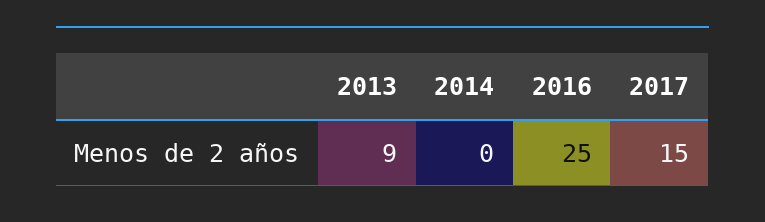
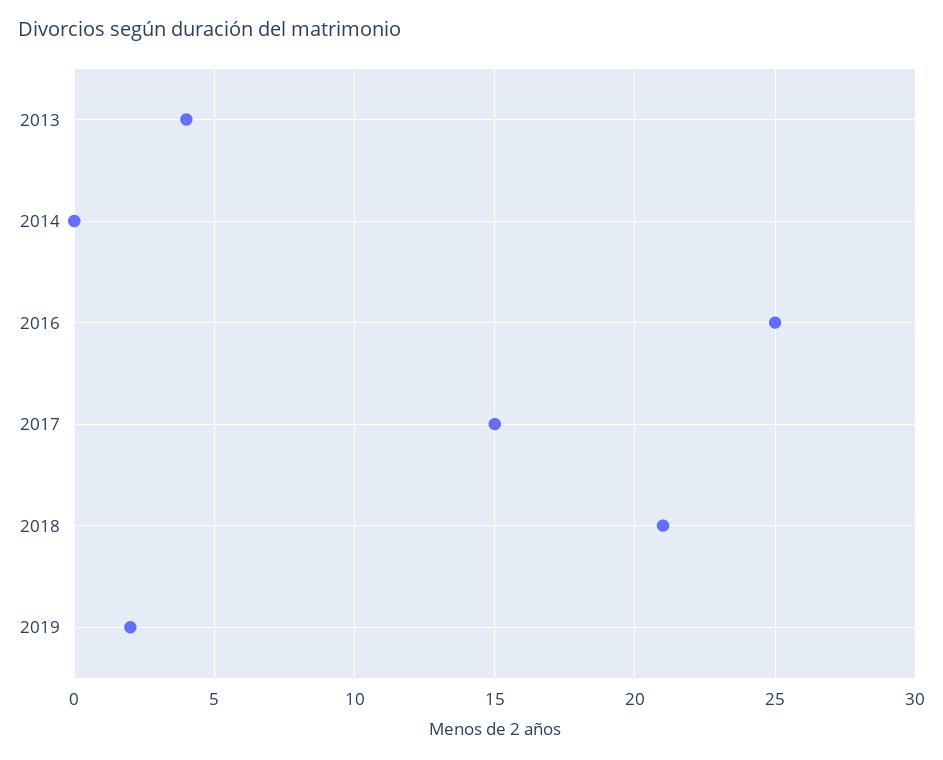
2013: 9 -> 4
2018: none -> 21
2019: none -> 2

